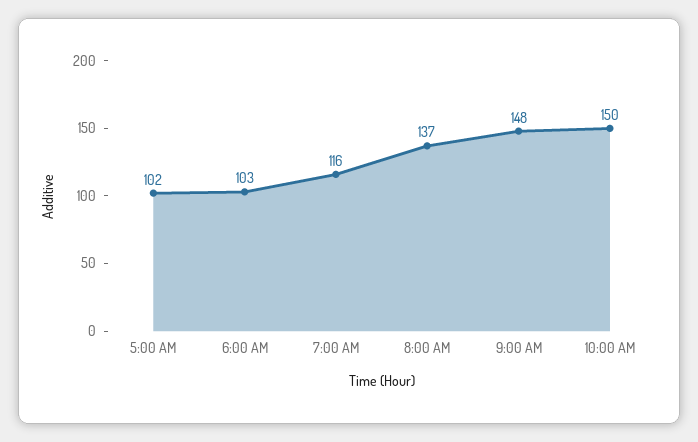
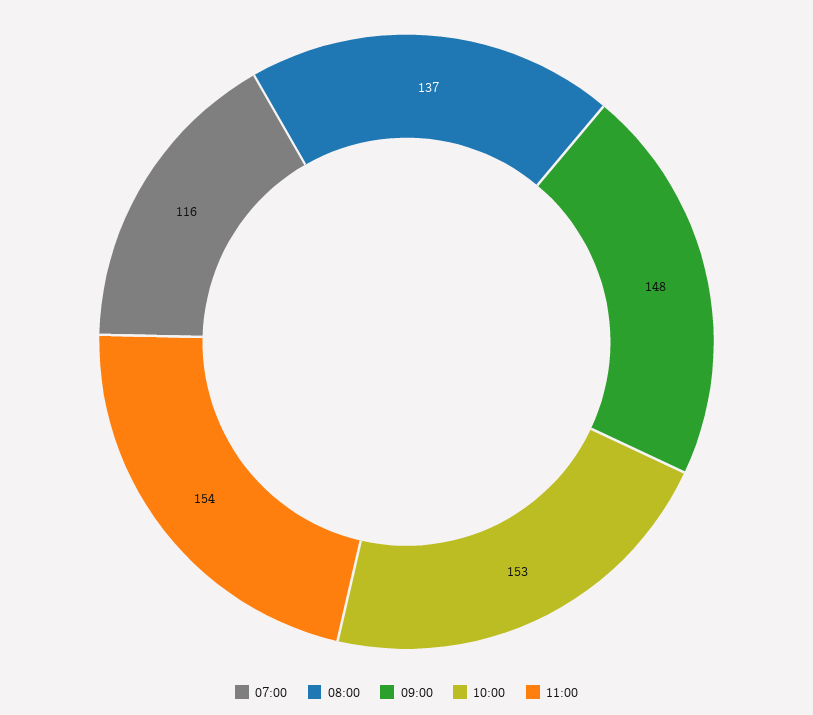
5:00 AM: 102 -> none
6:00 AM: 103 -> none
10:00 AM: 150 -> 153
11:00: none -> 154

